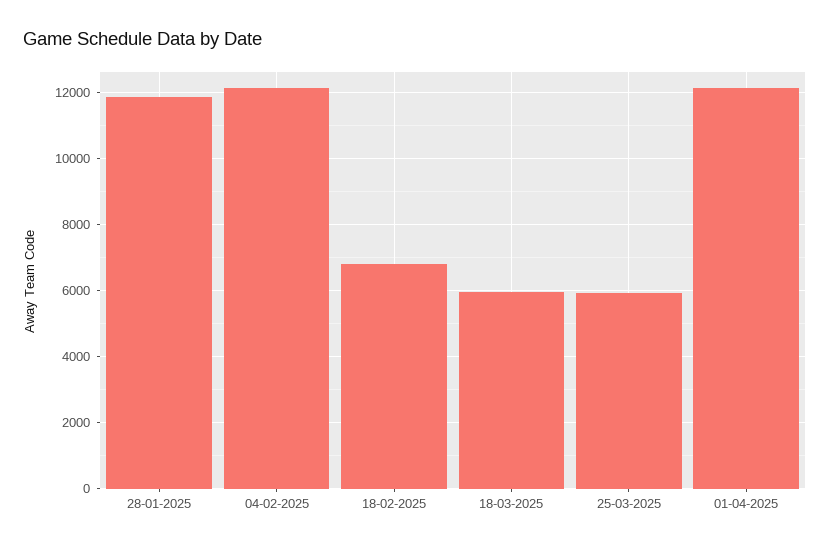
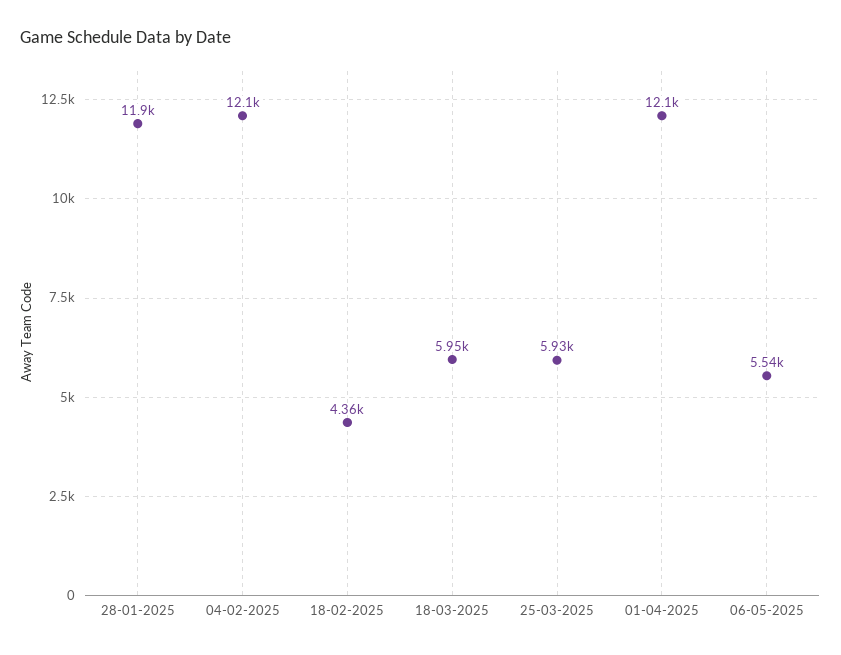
18-02-2025: 6800 -> 4360
06-05-2025: none -> 5540

